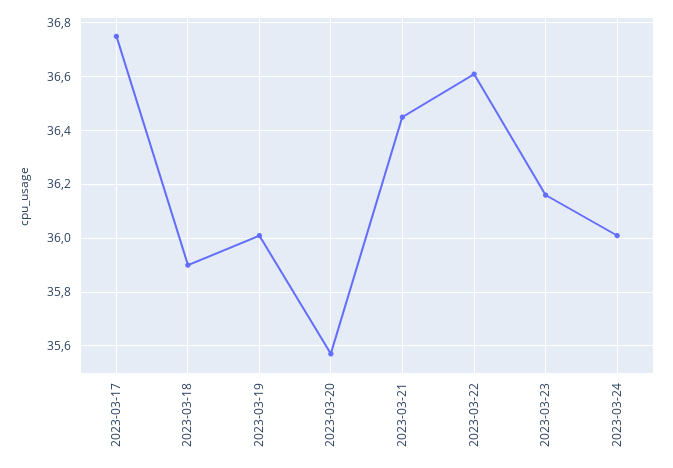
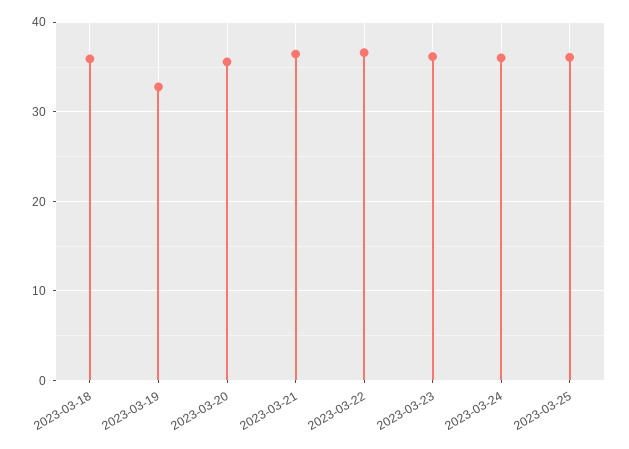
2023-03-17: 36.75 -> none
2023-03-19: 36 -> 33
2023-03-25: none -> 36

